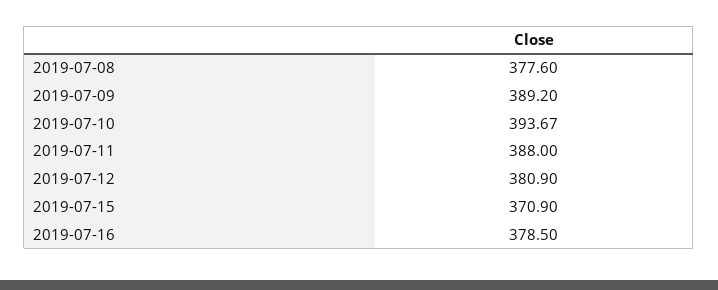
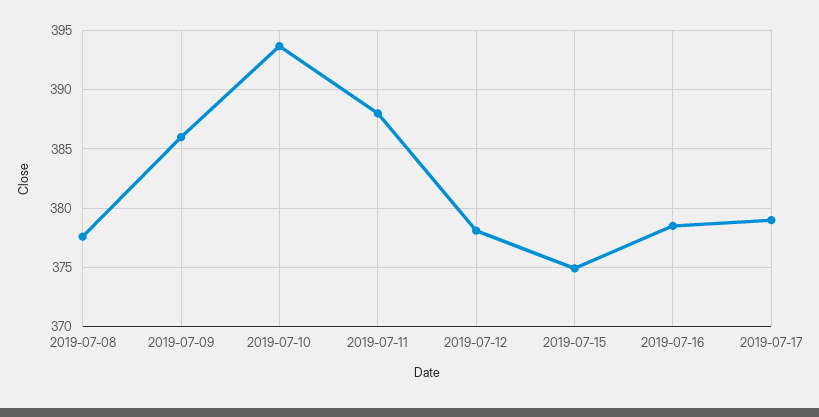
2019-07-09: 389.2 -> 386
2019-07-12: 380.9 -> 378
2019-07-15: 370.9 -> 375
2019-07-17: none -> 379

